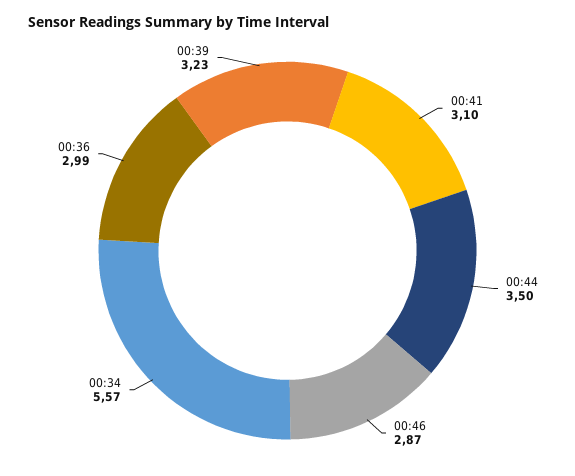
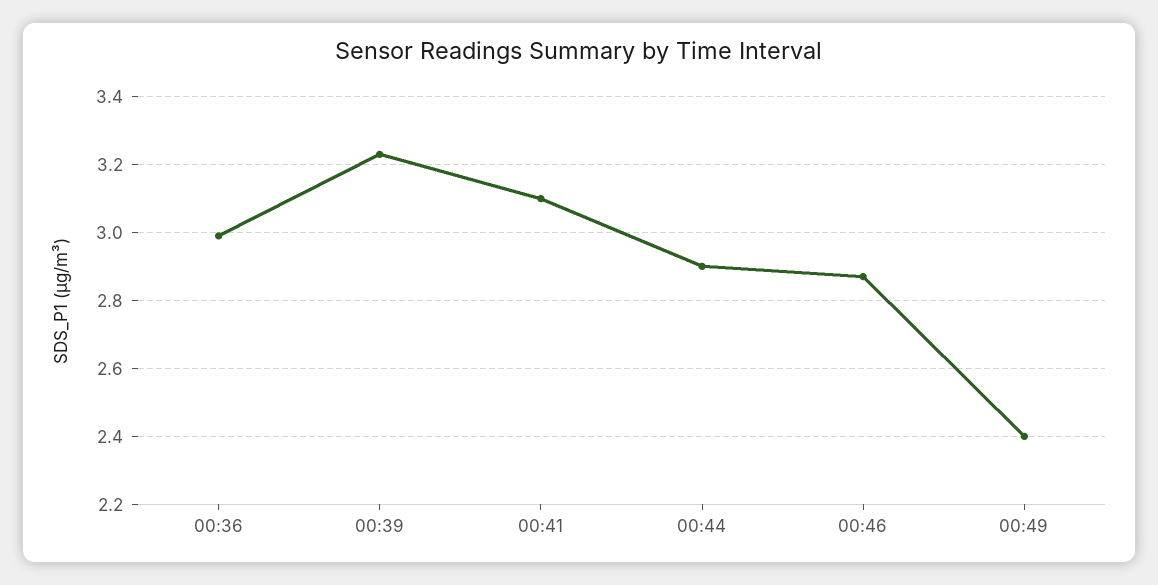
00:44: 3.5 -> 2.9
00:34: 5.57 -> none
00:49: none -> 2.4

